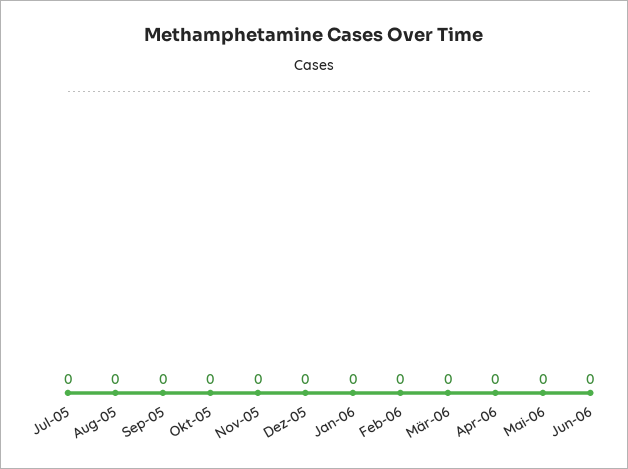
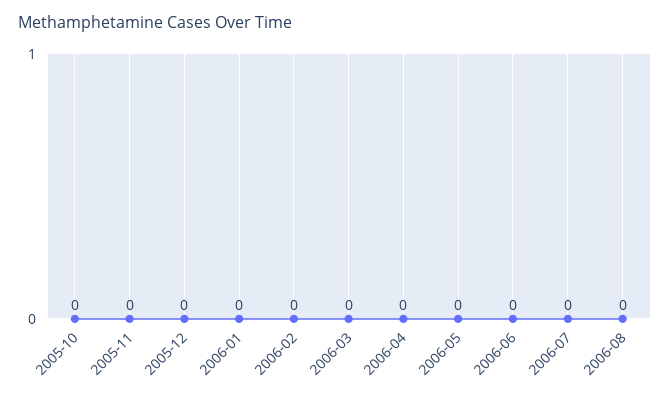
Jul-05: 0 -> none
Aug-05: 0 -> none
Sep-05: 0 -> none
2006-07: none -> 0
2006-08: none -> 0

